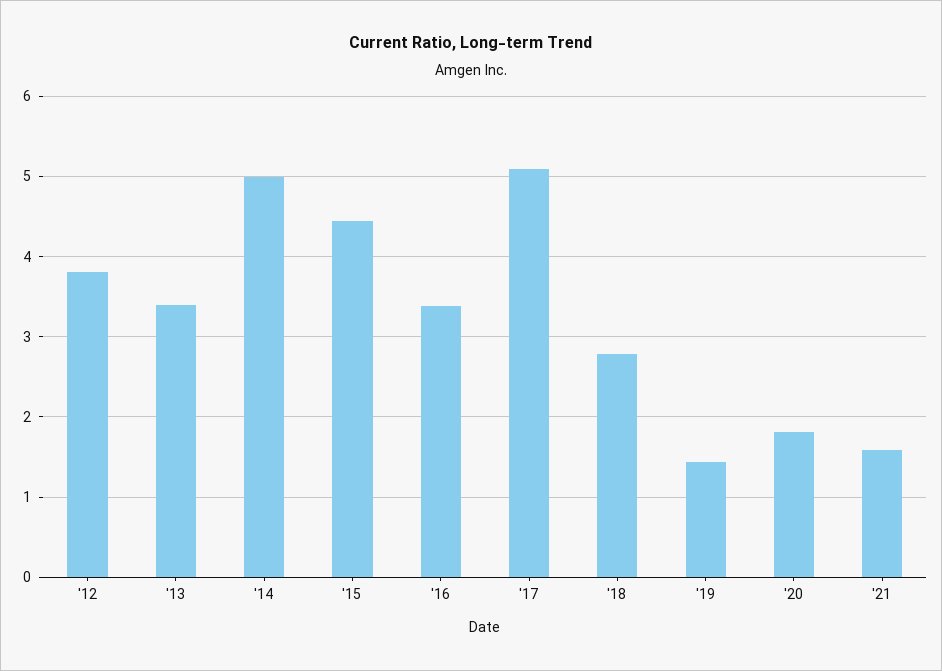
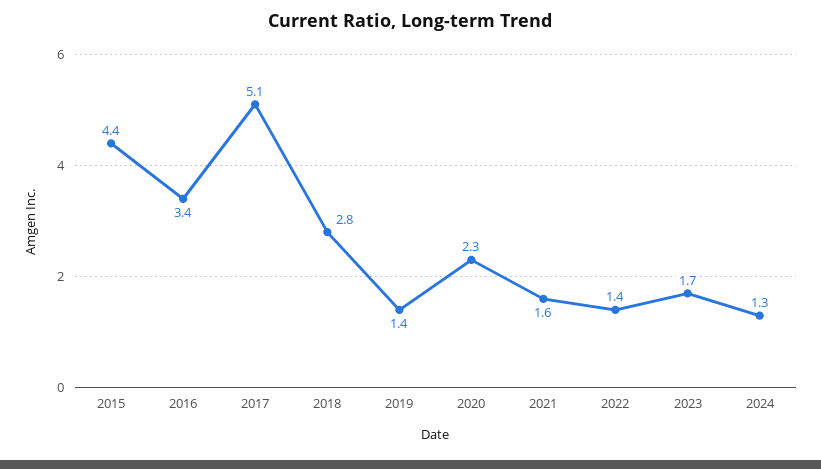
'12: 3.8 -> none
'13: 3.4 -> none
'14: 5 -> none
'20: 1.8 -> 2.3
2022: none -> 1.4
2023: none -> 1.7
2024: none -> 1.3

